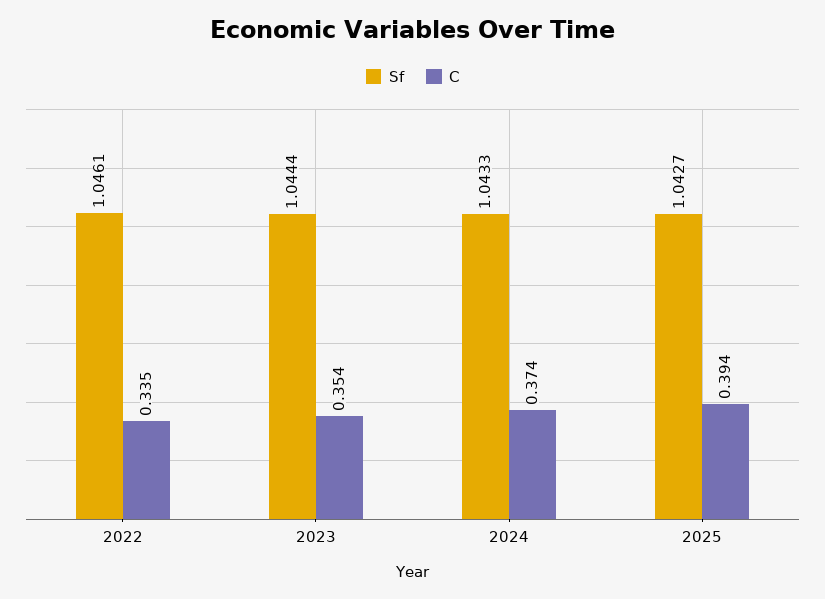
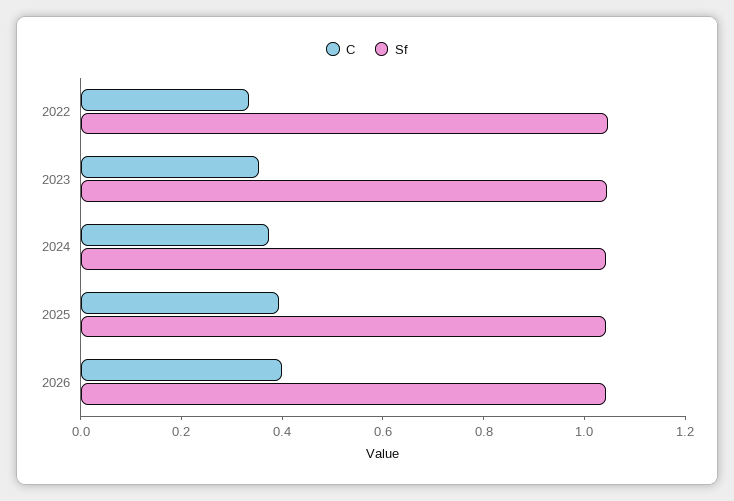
C, 2026: none -> 0.4
Sf, 2026: none -> 1.05

